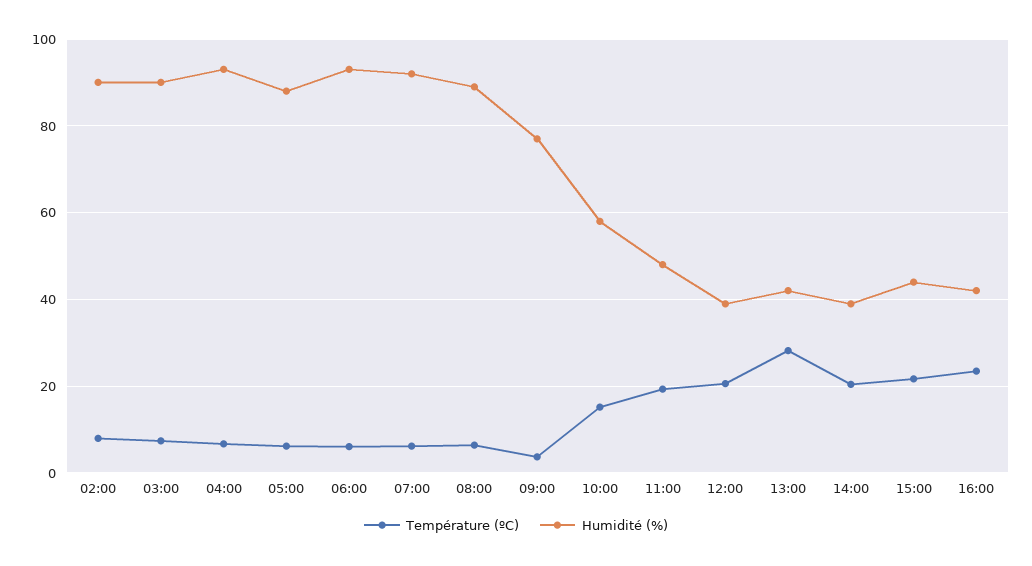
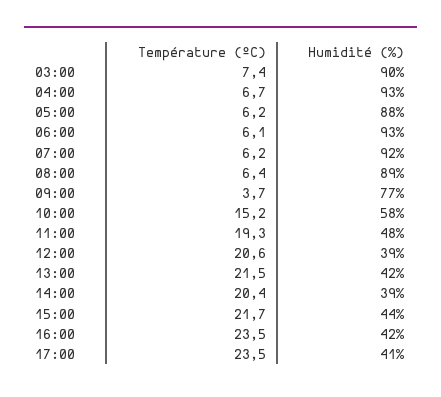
Température (ºC), 02:00: 8 -> none
Humidité (%), 02:00: 90 -> none
Température (ºC), 13:00: 28 -> 21.5
Température (ºC), 17:00: none -> 23.5
Humidité (%), 17:00: none -> 41

